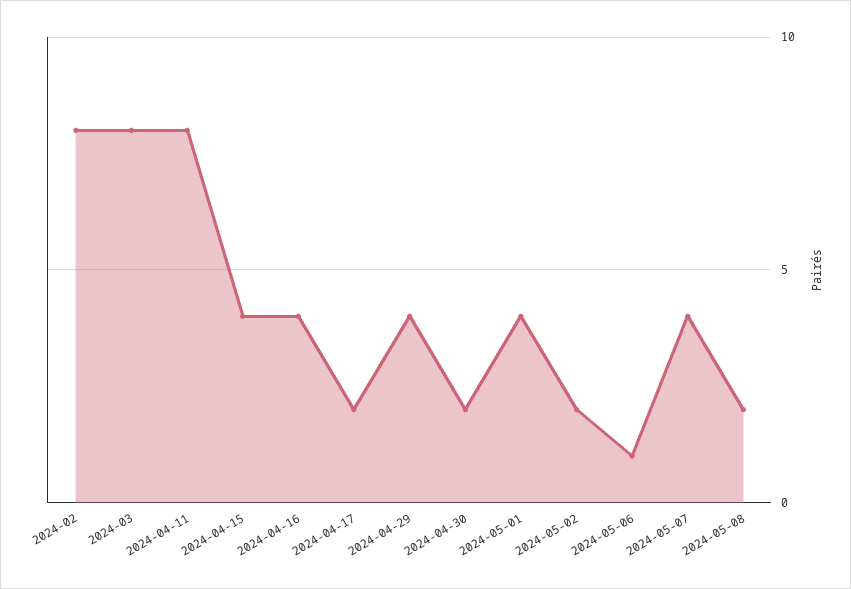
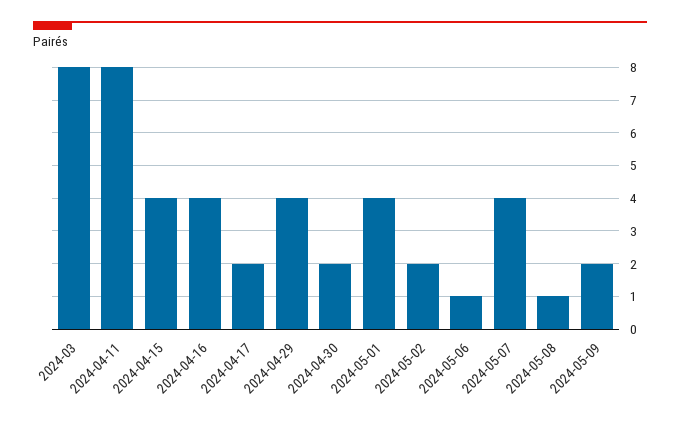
2024-02: 8 -> none
2024-05-08: 2 -> 1
2024-05-09: none -> 2

